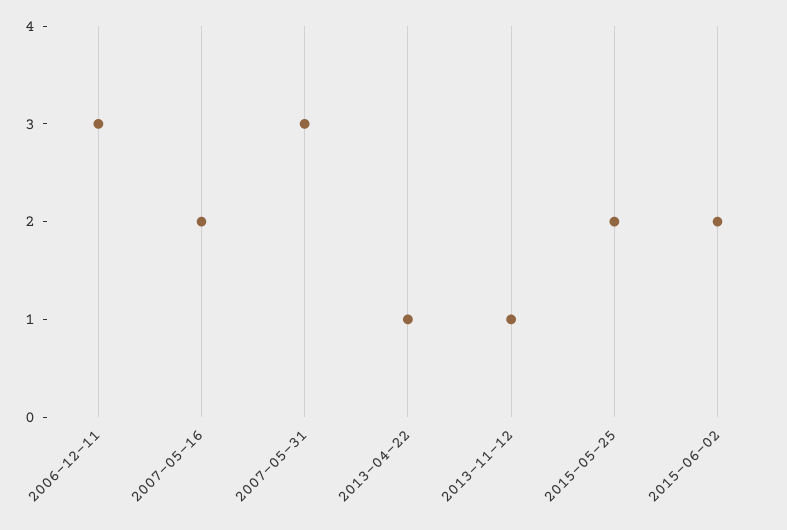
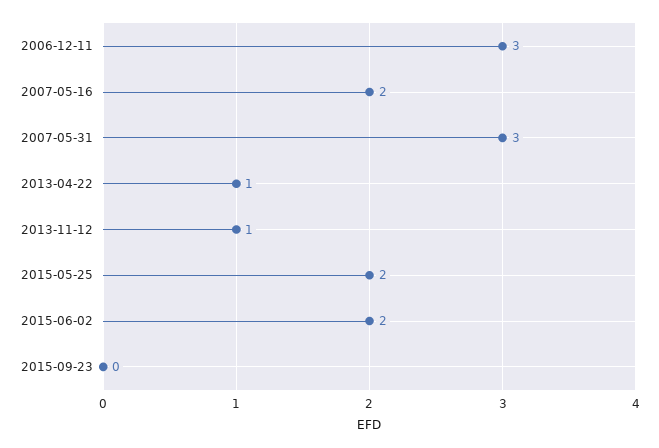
2015-09-23: none -> 0

